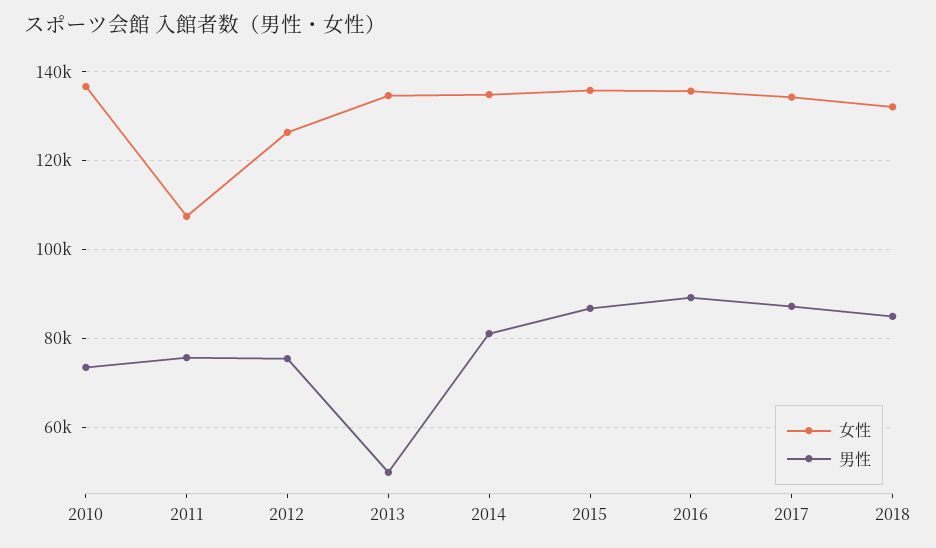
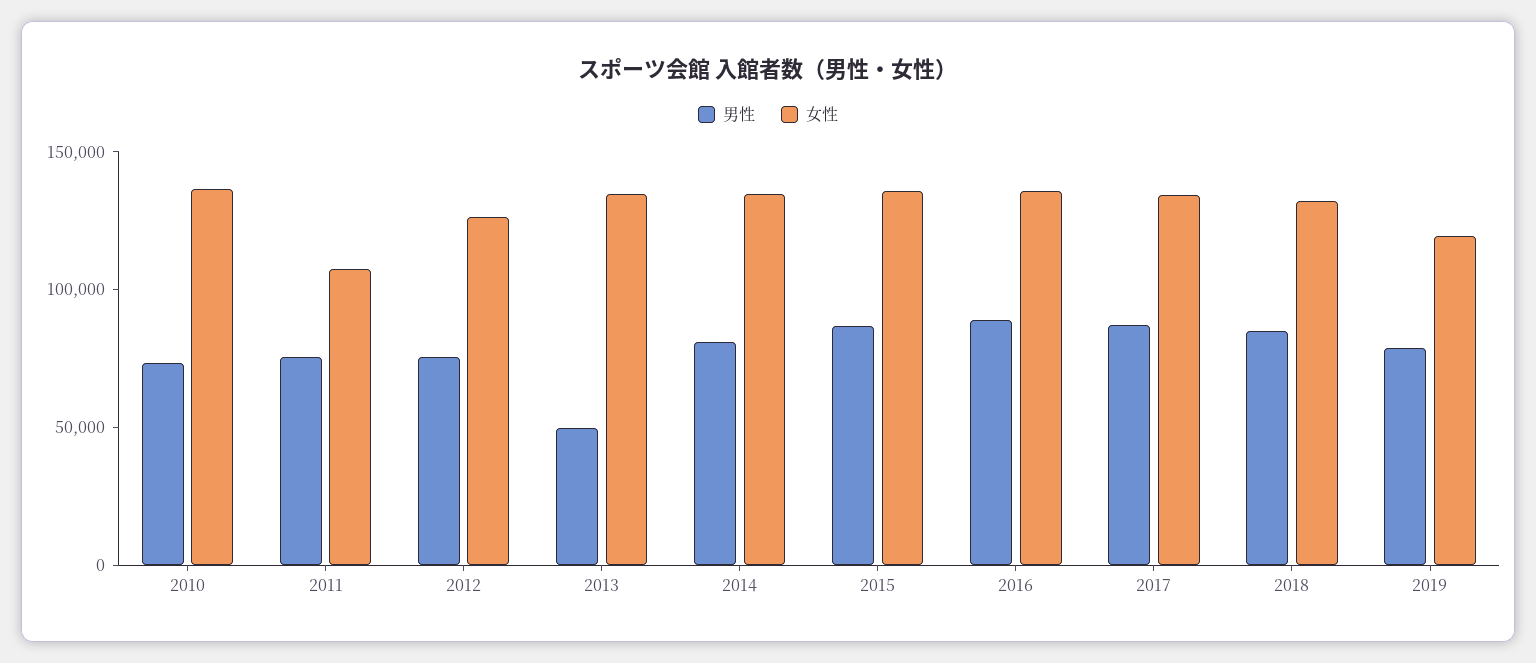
男性, 2019: none -> 80000
女性, 2019: none -> 120000

